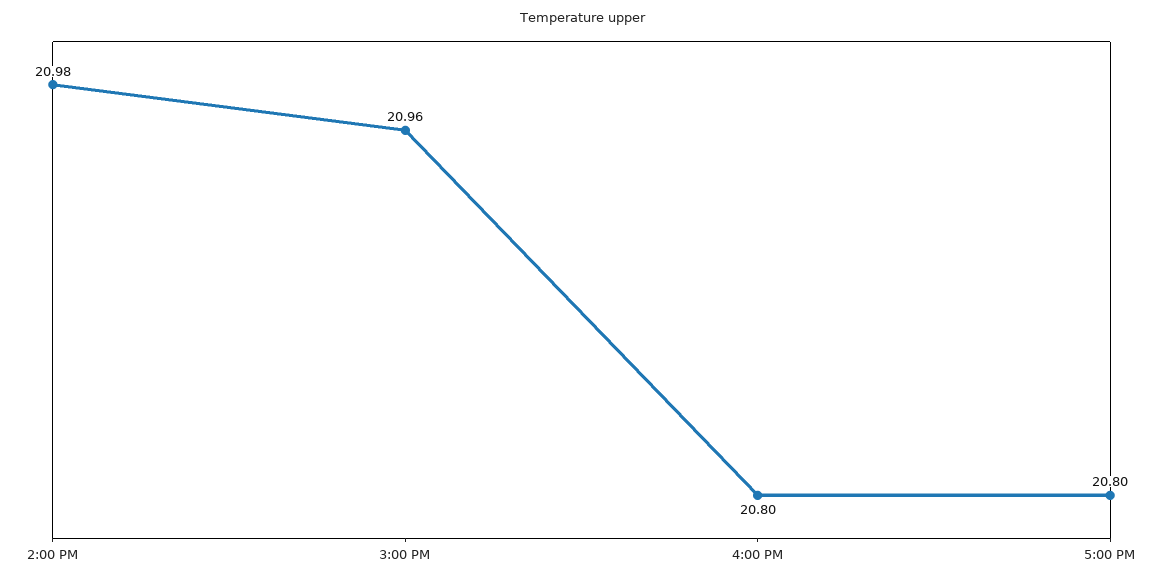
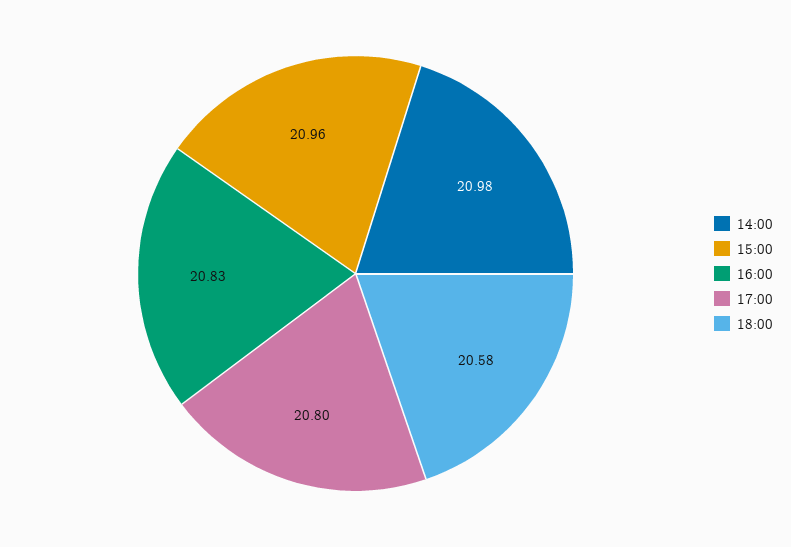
4:00 PM: 20.8 -> 20.83
18:00: none -> 20.58

